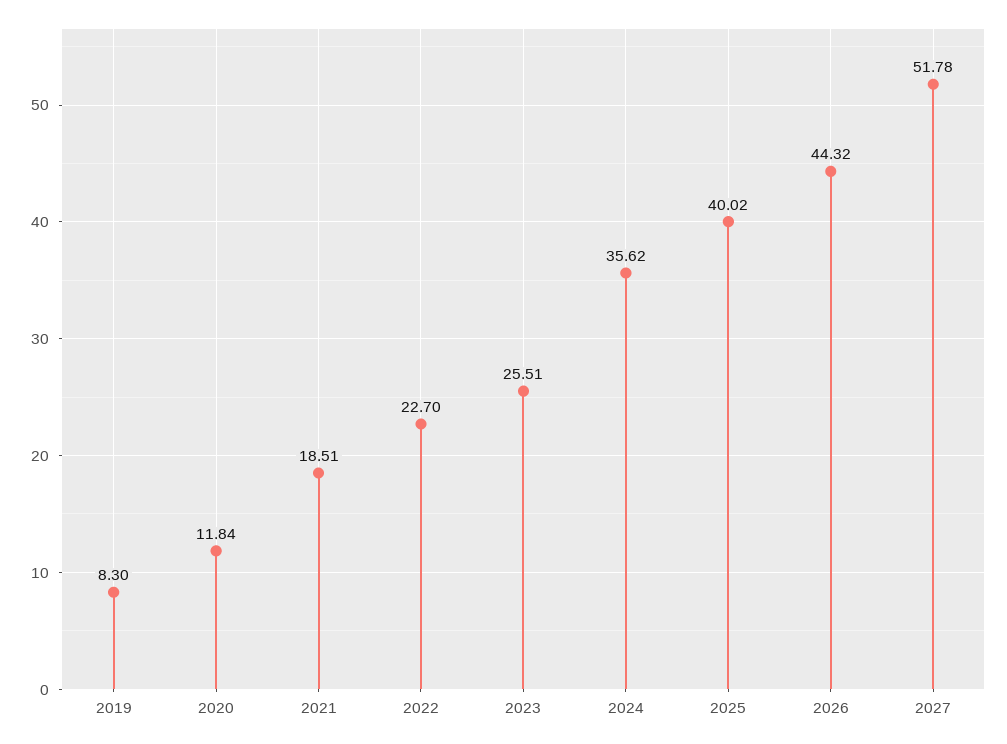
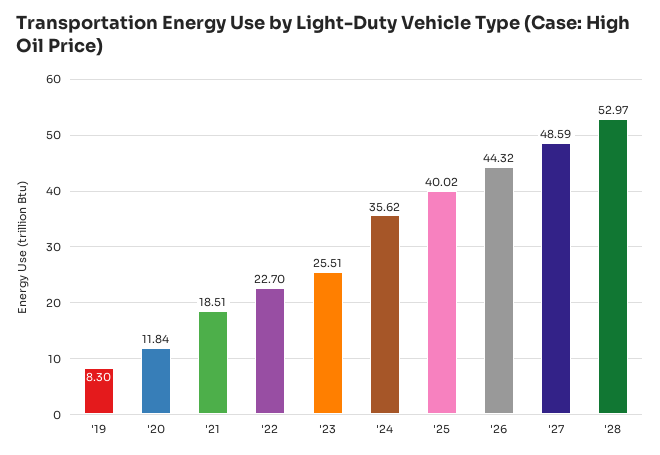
2027: 51.78 -> 48.59
'28: none -> 52.97

